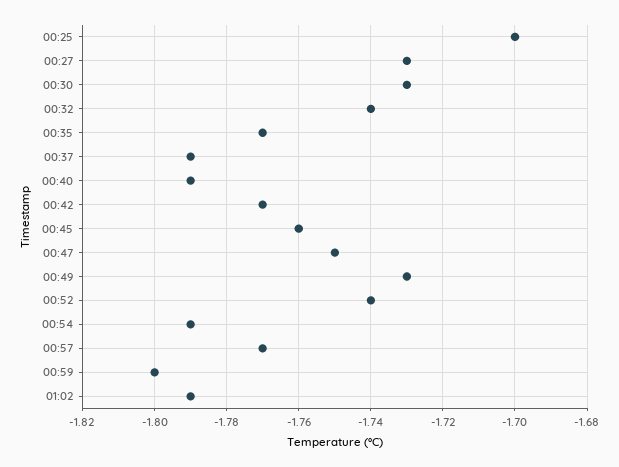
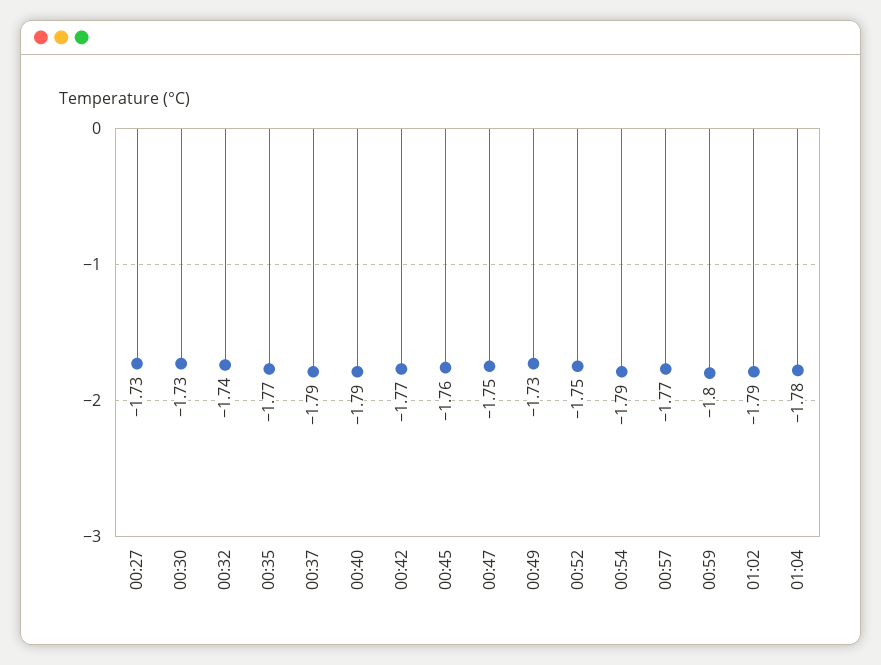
00:25: -1.7 -> none
00:52: -1.74 -> -1.75
01:04: none -> -1.78

